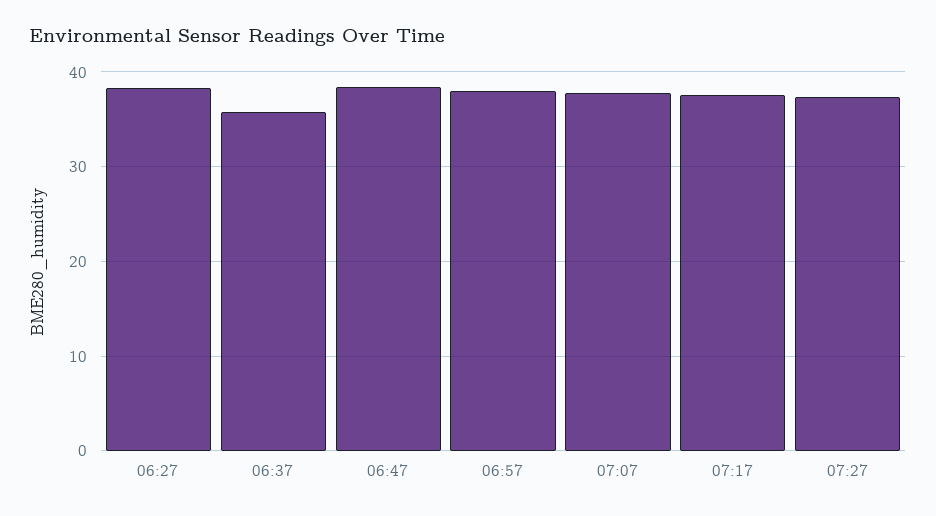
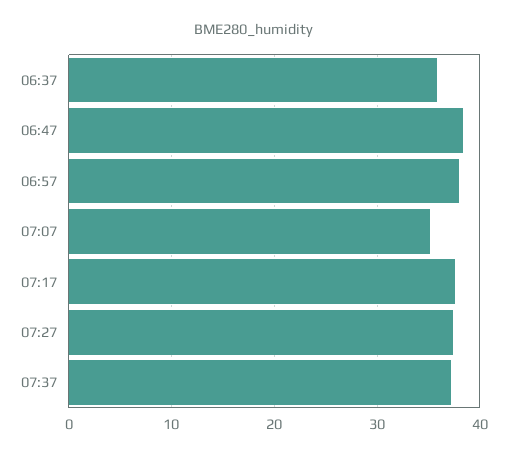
06:27: 38 -> none
07:07: 38 -> 35
07:37: none -> 37

